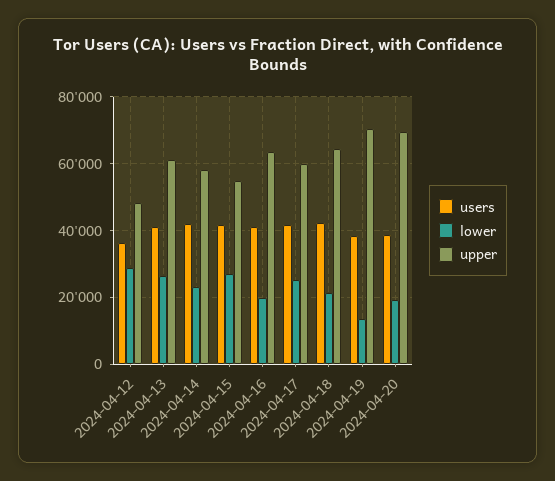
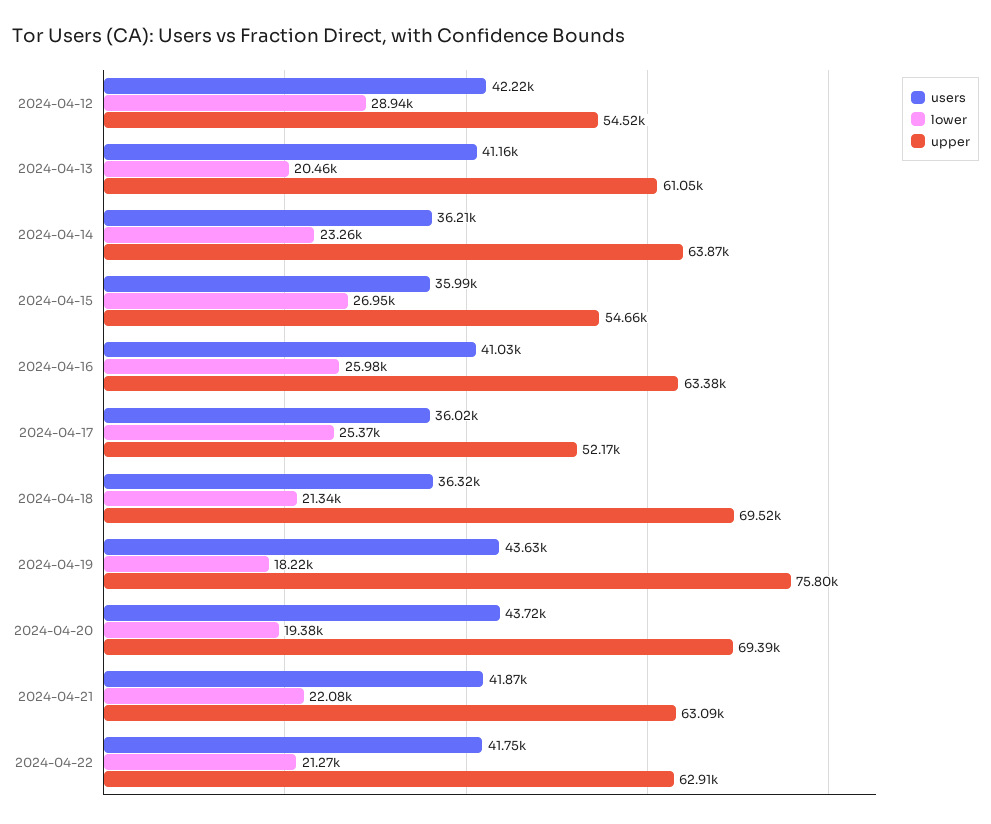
users, 2024-04-12: 36000 -> 42220
upper, 2024-04-12: 48000 -> 54520
lower, 2024-04-13: 26000 -> 20460
users, 2024-04-14: 42000 -> 36210
upper, 2024-04-14: 58000 -> 63870
users, 2024-04-15: 42000 -> 35990
lower, 2024-04-16: 20000 -> 25980
users, 2024-04-17: 42000 -> 36020
upper, 2024-04-17: 60000 -> 52170
users, 2024-04-18: 42000 -> 36320
upper, 2024-04-18: 64000 -> 69520
users, 2024-04-19: 38000 -> 43630
lower, 2024-04-19: 14000 -> 18220
upper, 2024-04-19: 70000 -> 75800
users, 2024-04-20: 38000 -> 43720
users, 2024-04-21: none -> 41870
lower, 2024-04-21: none -> 22080
upper, 2024-04-21: none -> 63090
users, 2024-04-22: none -> 41750
lower, 2024-04-22: none -> 21270
upper, 2024-04-22: none -> 62910

